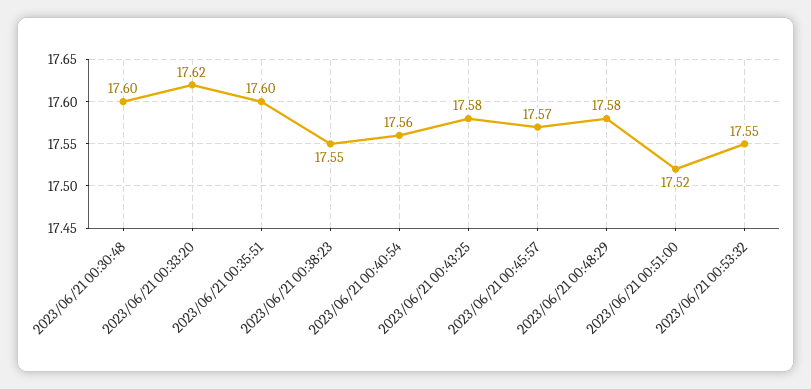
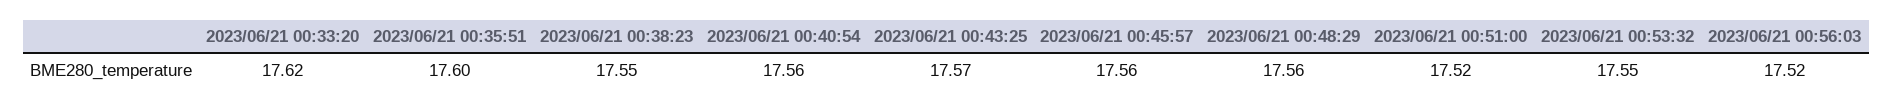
2023/06/21 00:30:48: 17.6 -> none
2023/06/21 00:43:25: 17.58 -> 17.57
2023/06/21 00:45:57: 17.57 -> 17.56
2023/06/21 00:48:29: 17.58 -> 17.56
2023/06/21 00:56:03: none -> 17.52

